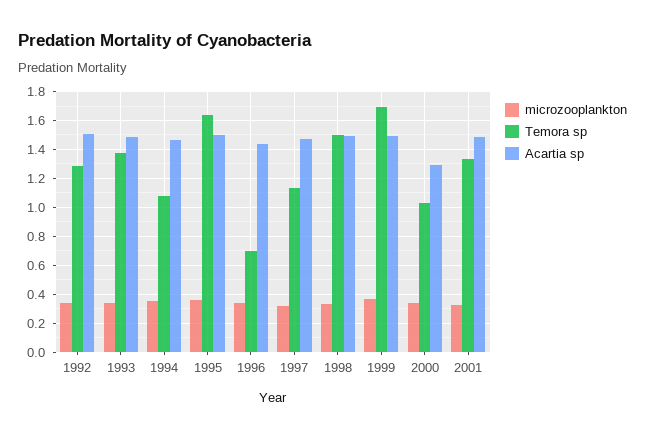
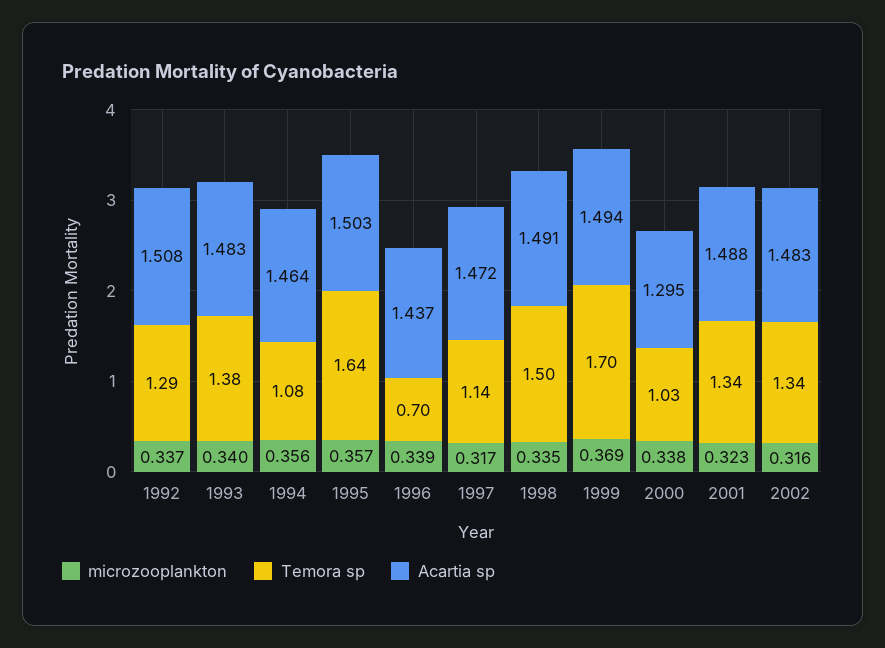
microzooplankton, 2002: none -> 0.316
Temora sp, 2002: none -> 1.34
Acartia sp, 2002: none -> 1.483

